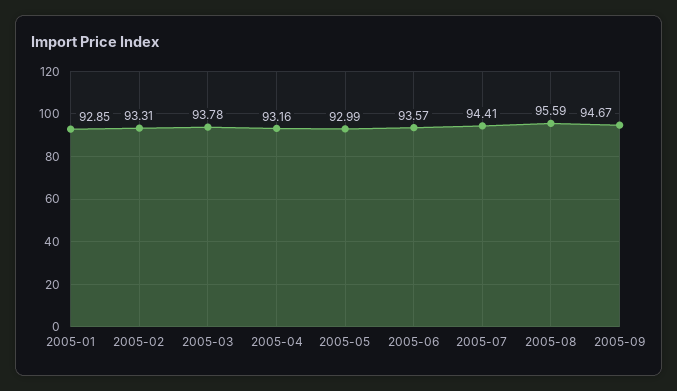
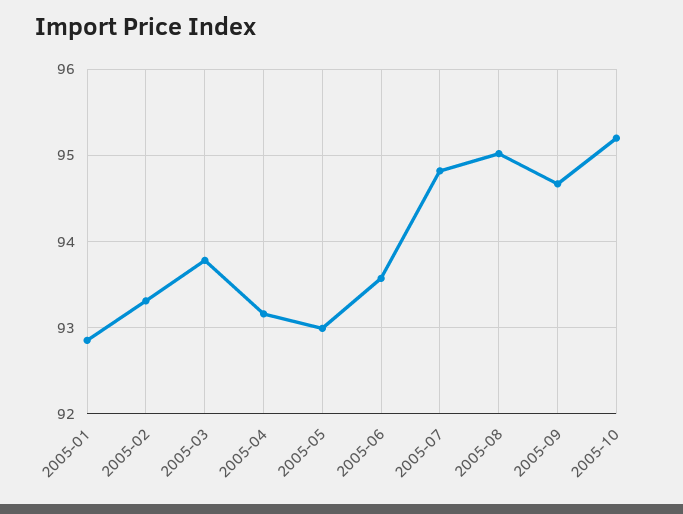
2005-07: 94.41 -> 94.8
2005-08: 95.59 -> 95
2005-10: none -> 95.2

